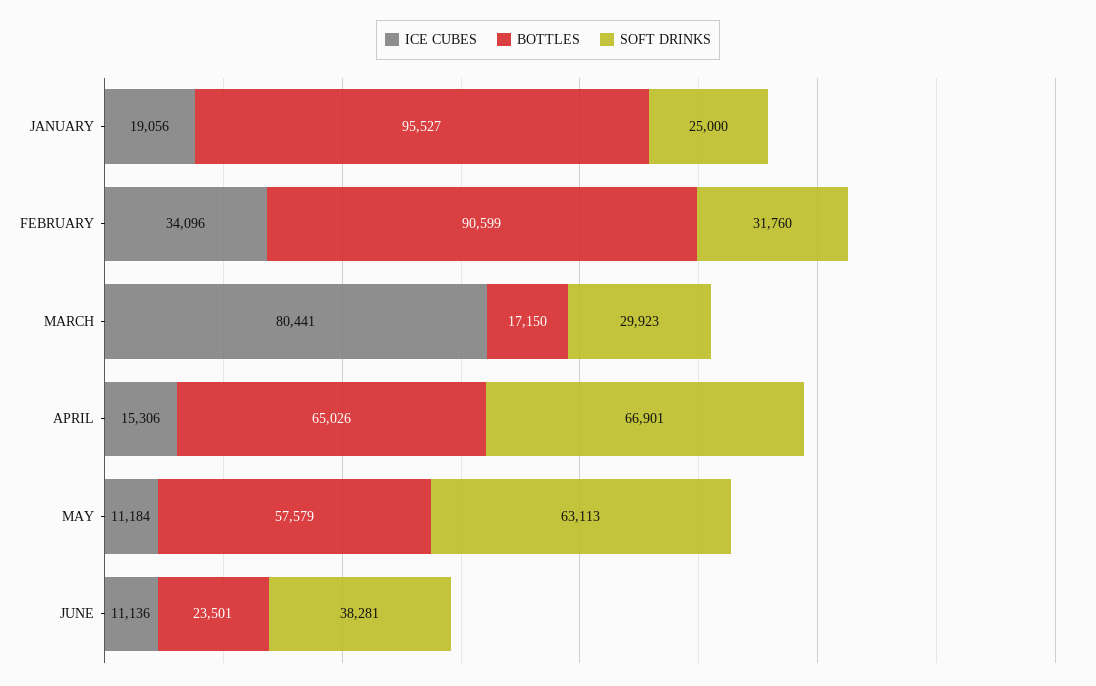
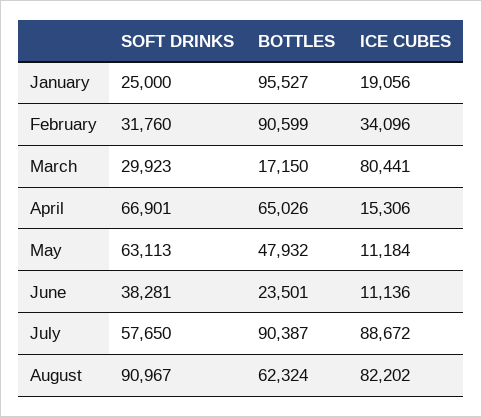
BOTTLES, MAY: 57579 -> 47932
SOFT DRINKS, July: none -> 57650
BOTTLES, July: none -> 90387
ICE CUBES, July: none -> 88672
SOFT DRINKS, August: none -> 90967
BOTTLES, August: none -> 62324
ICE CUBES, August: none -> 82202

